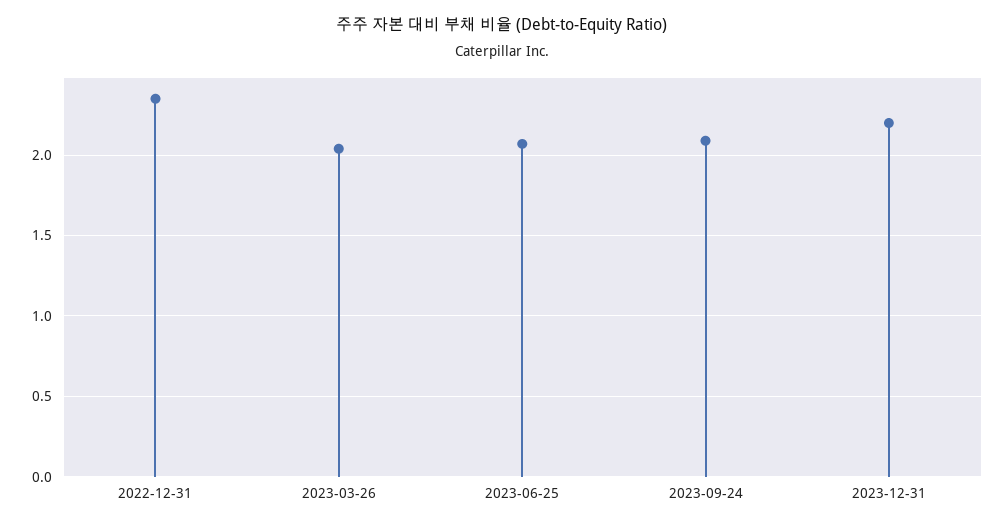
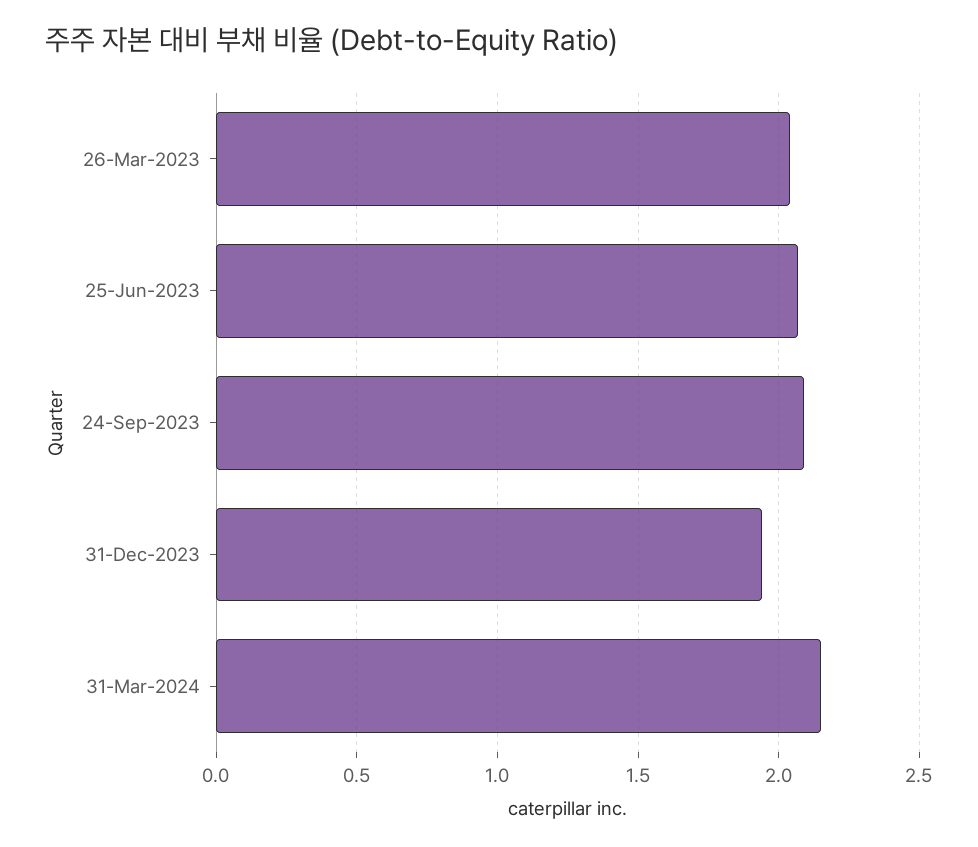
2022-12-31: 2.35 -> none
2023-12-31: 2.2 -> 1.95
31-Mar-2024: none -> 2.15

